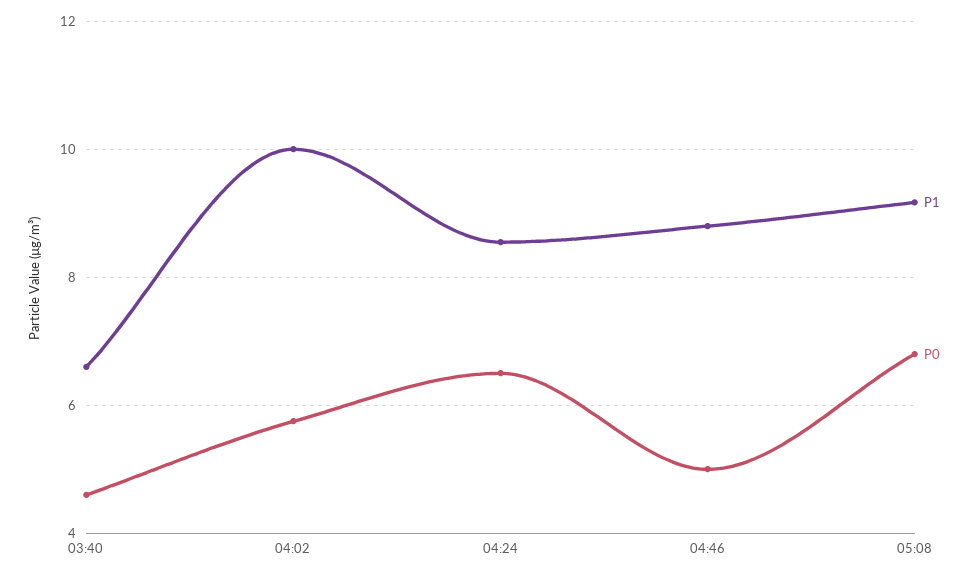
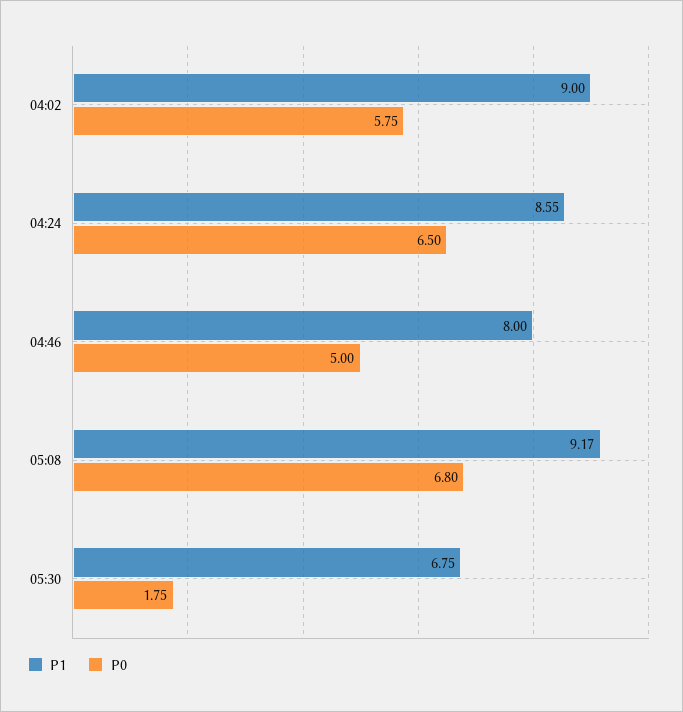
P1, 03:40: 6.6 -> none
P0, 03:40: 4.6 -> none
P1, 04:02: 10 -> 9
P1, 04:46: 8.8 -> 8
P1, 05:30: none -> 6.75
P0, 05:30: none -> 1.75

